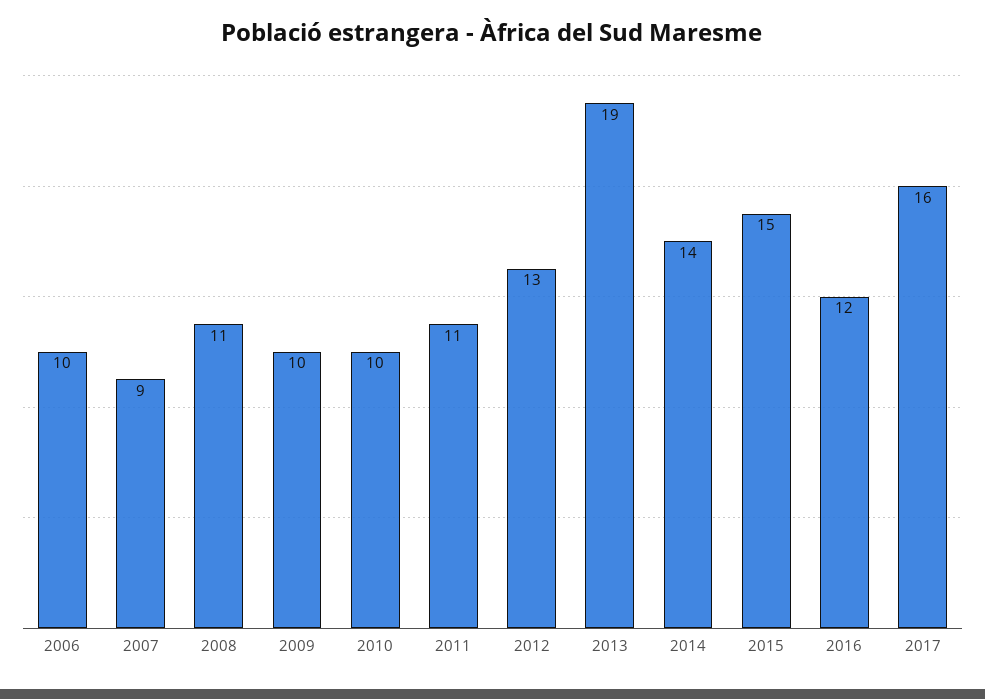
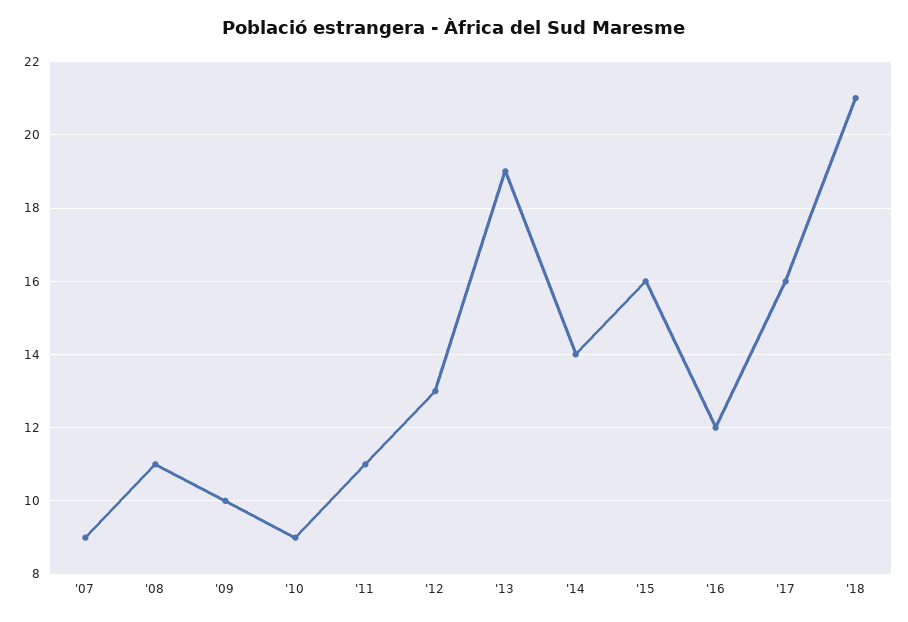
2006: 10 -> none
2010: 10 -> 9
2015: 15 -> 16
'18: none -> 21

